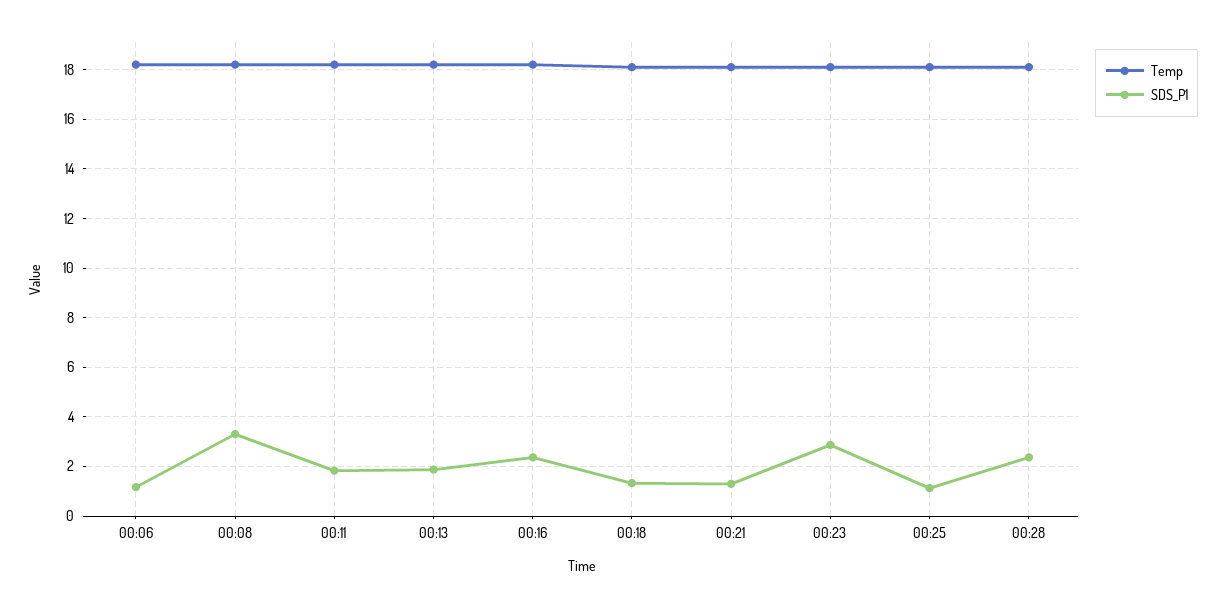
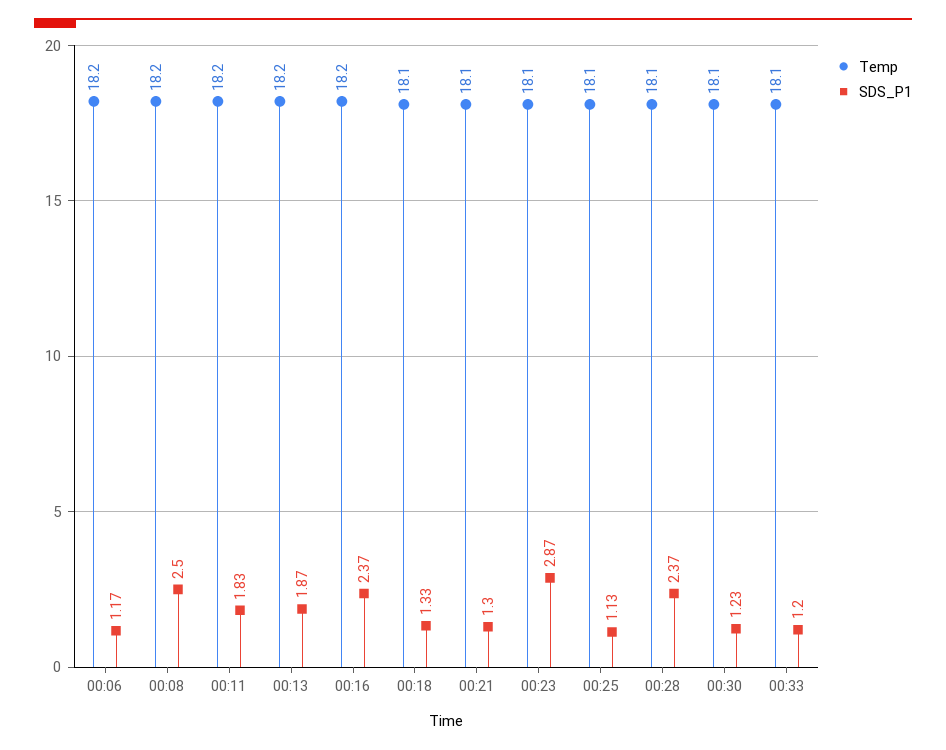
SDS_P1, 00:08: 3.25 -> 2.5
Temp, 00:30: none -> 18.1
SDS_P1, 00:30: none -> 1.23
Temp, 00:33: none -> 18.1
SDS_P1, 00:33: none -> 1.2

